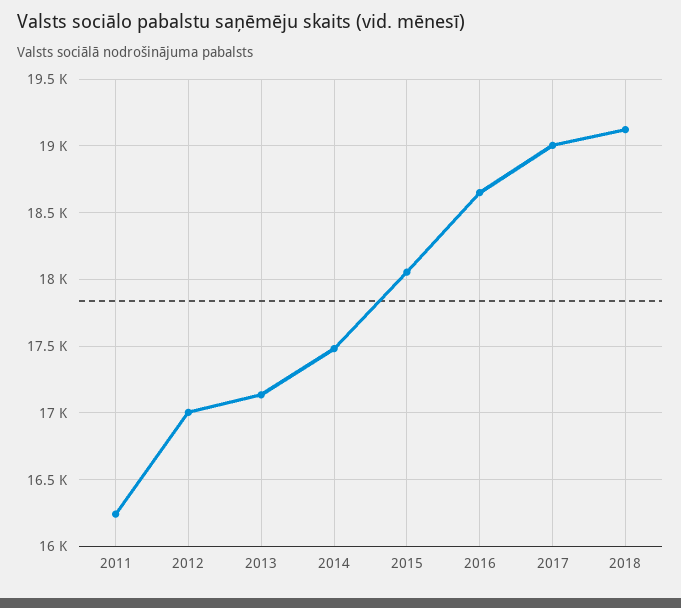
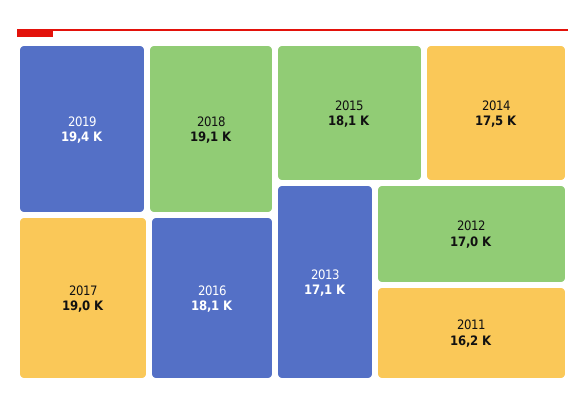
2016: 18650 -> 18100
2019: none -> 19400

